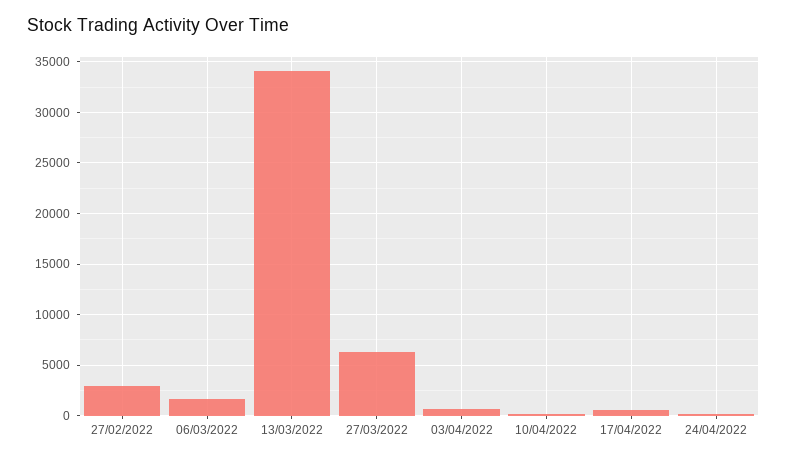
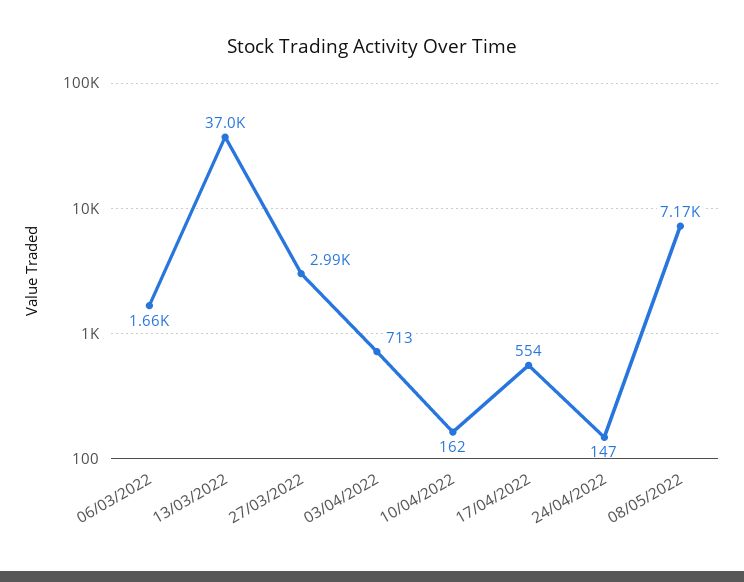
27/02/2022: 3000 -> none
13/03/2022: 34000 -> 37000
27/03/2022: 6000 -> 2990
08/05/2022: none -> 7170

